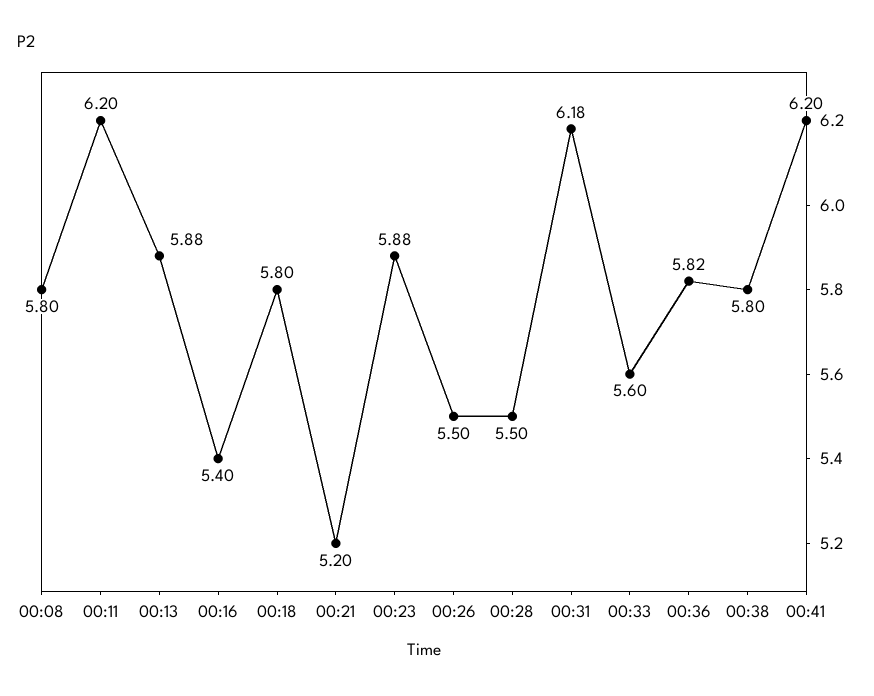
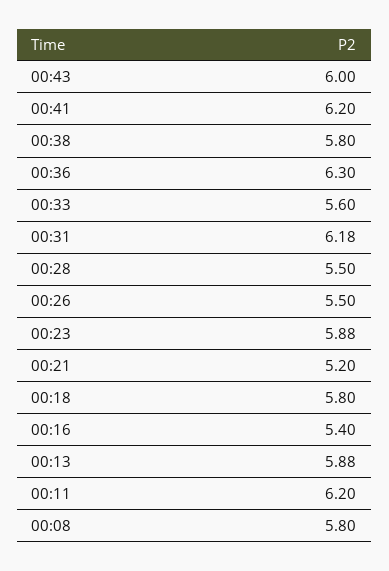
00:36: 5.82 -> 6.3
00:43: none -> 6

